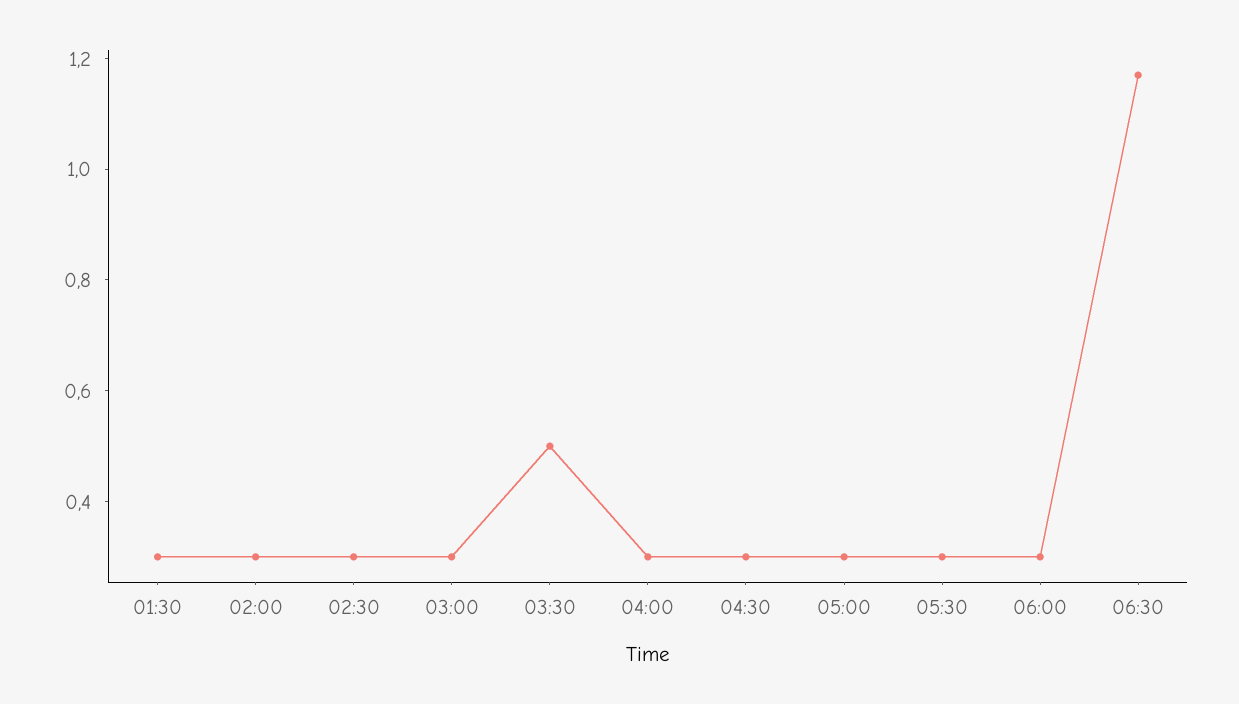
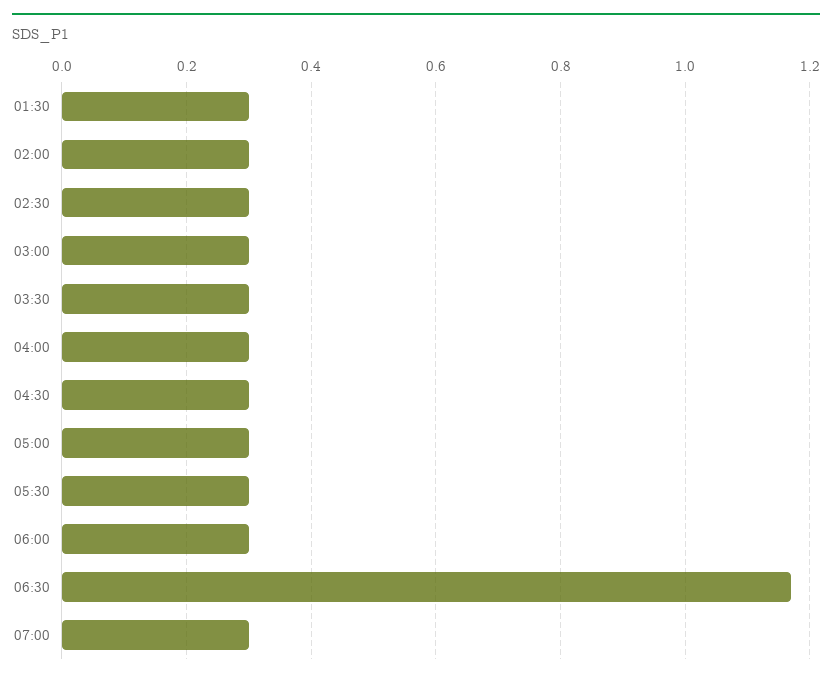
03:30: 0.5 -> 0.3
07:00: none -> 0.3

